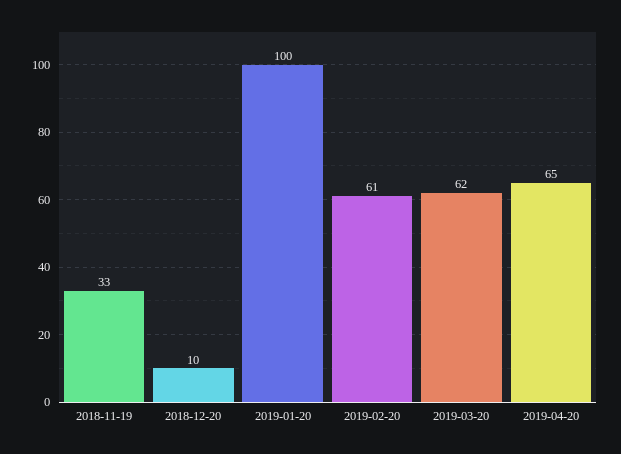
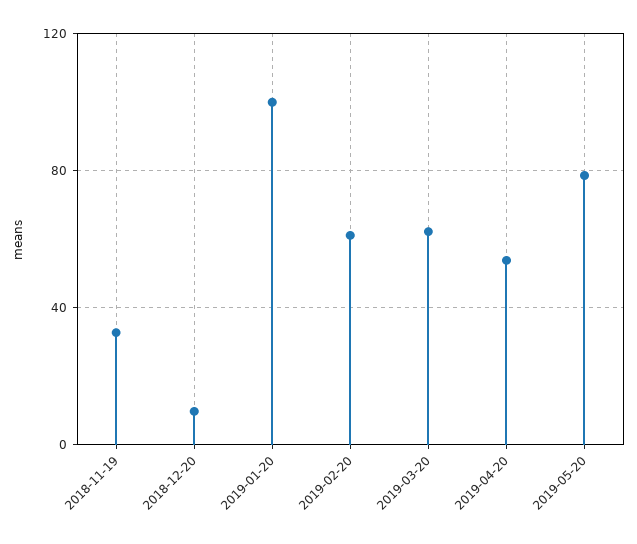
2019-04-20: 65 -> 55
2019-05-20: none -> 80

